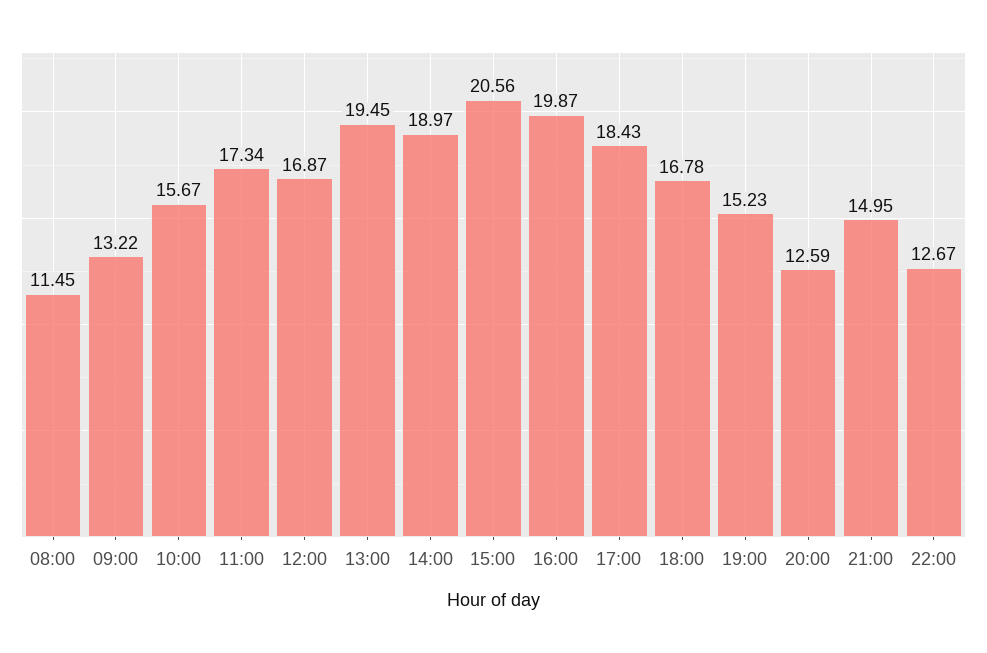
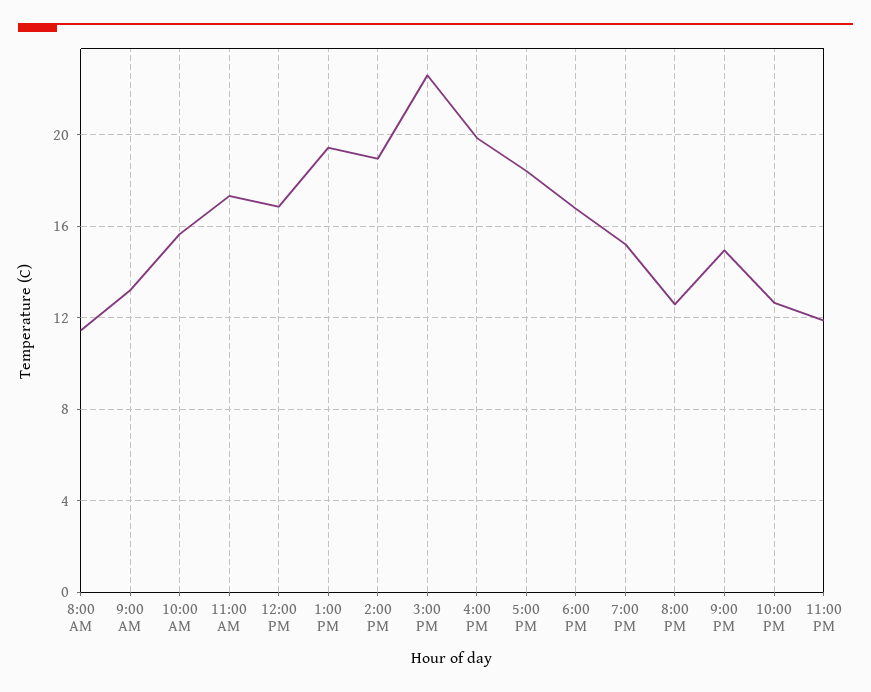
15:00: 20.56 -> 22.5
11:00 PM: none -> 12

